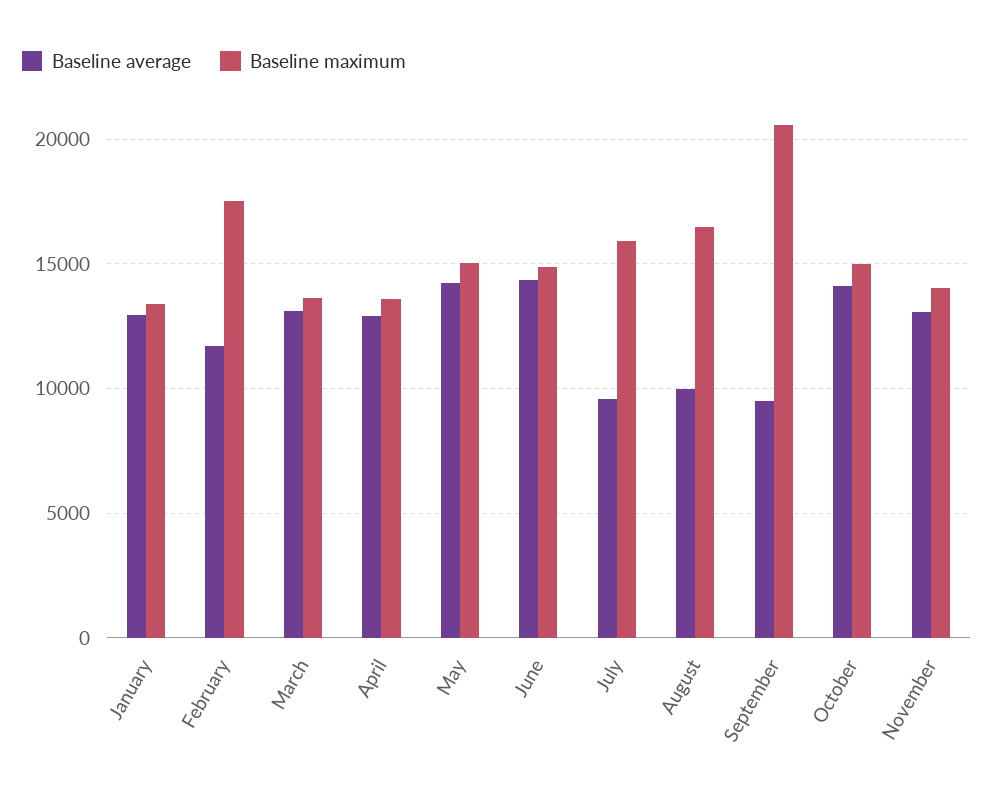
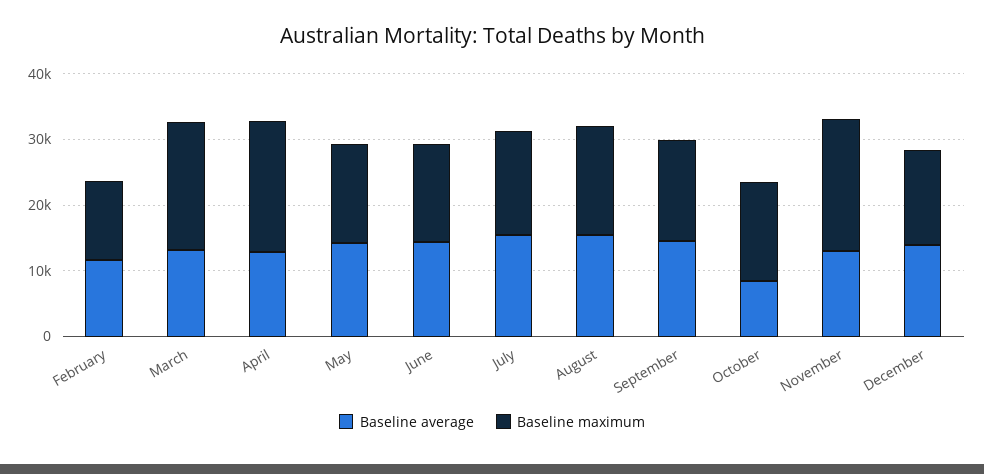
Baseline average, January: 13000 -> none
Baseline maximum, January: 13500 -> none
Baseline maximum, February: 17500 -> 12000
Baseline maximum, March: 13500 -> 20000
Baseline maximum, April: 13500 -> 20000
Baseline average, July: 9500 -> 16000
Baseline average, August: 10000 -> 16000
Baseline average, September: 9500 -> 14000
Baseline maximum, September: 20500 -> 16000
Baseline average, October: 14000 -> 8000
Baseline maximum, November: 14000 -> 20000
Baseline average, December: none -> 14000
Baseline maximum, December: none -> 14000

